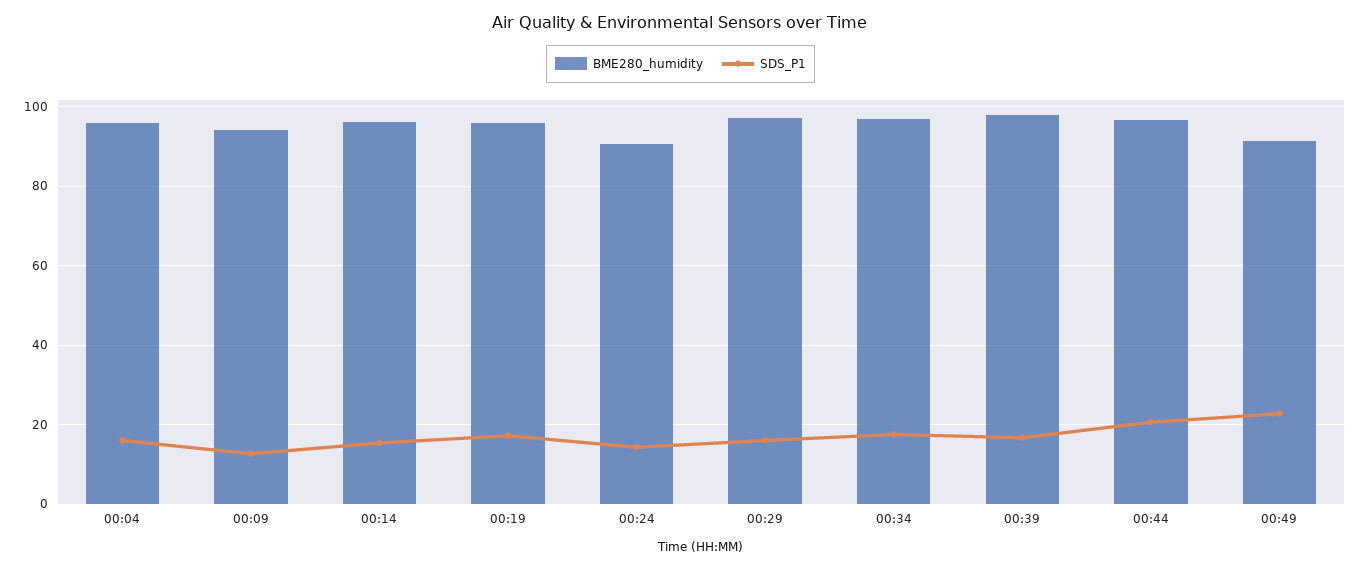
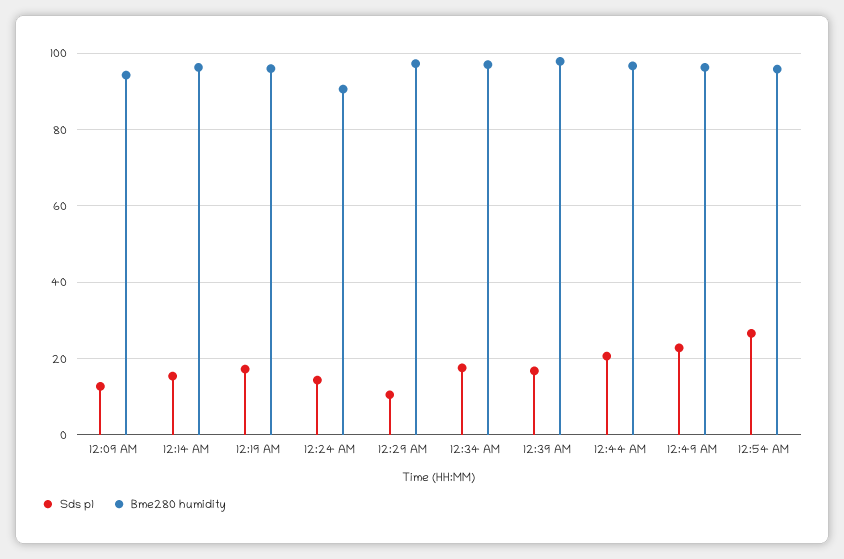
BME280_humidity, 00:04: 96 -> none
SDS_P1, 00:04: 16 -> none
SDS_P1, 00:29: 16 -> 10
BME280_humidity, 00:49: 92 -> 96
SDS_P1, 12:54 AM: none -> 26
BME280_humidity, 12:54 AM: none -> 96

